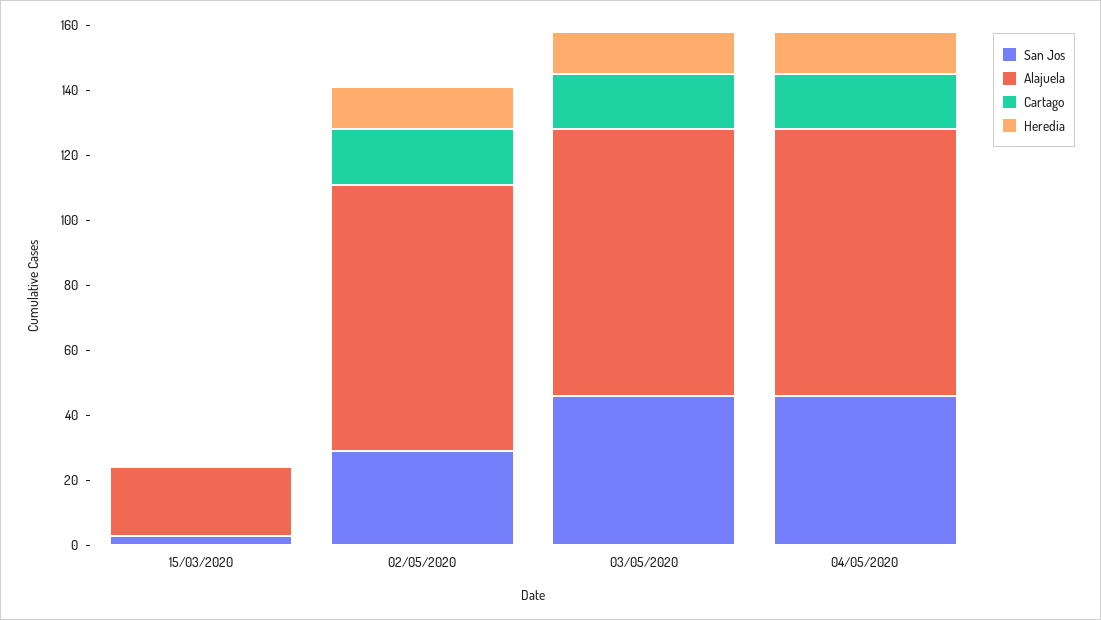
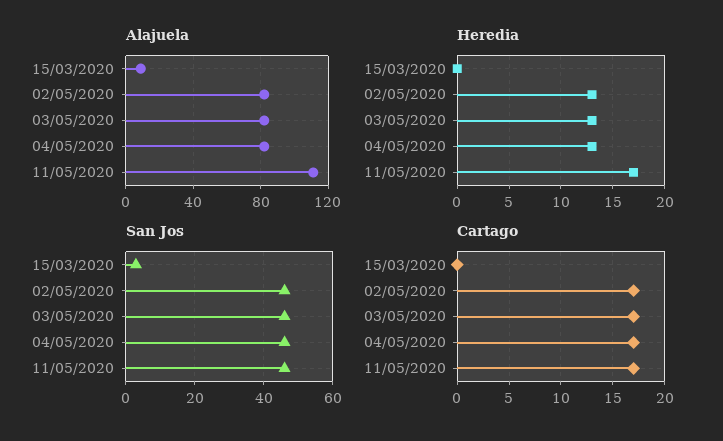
Alajuela, 15/03/2020: 20 -> 10
San Jos, 02/05/2020: 30 -> 45
Alajuela, 11/05/2020: none -> 110
Heredia, 11/05/2020: none -> 17
San Jos, 11/05/2020: none -> 45
Cartago, 11/05/2020: none -> 17

